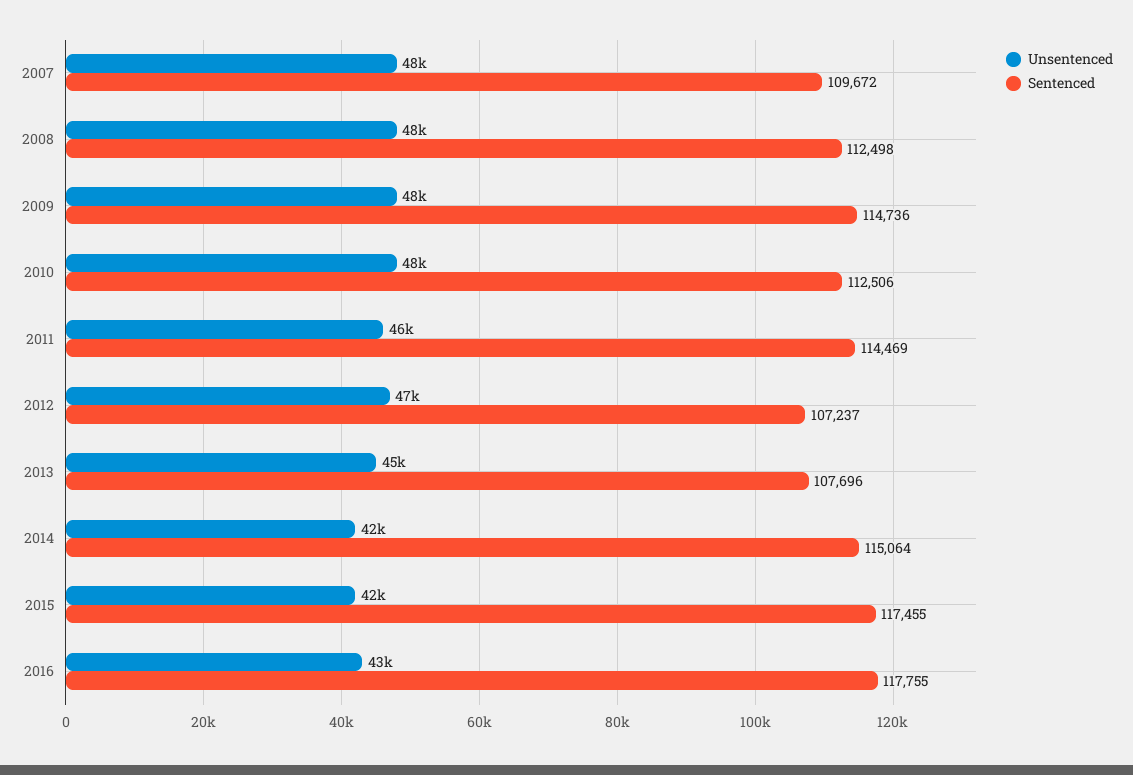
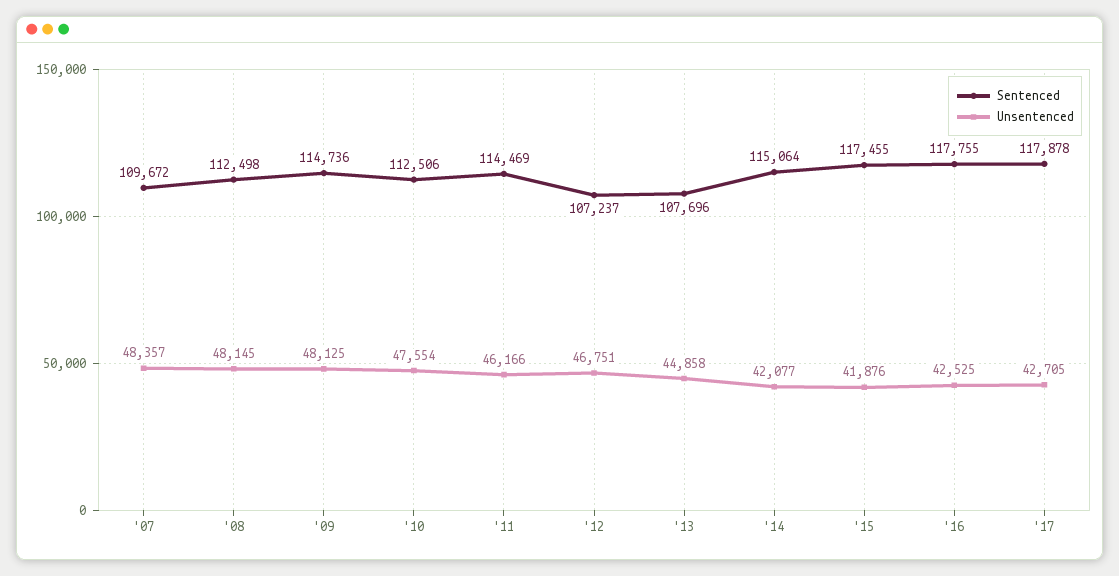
Sentenced, '17: none -> 117878
Unsentenced, '17: none -> 42705

